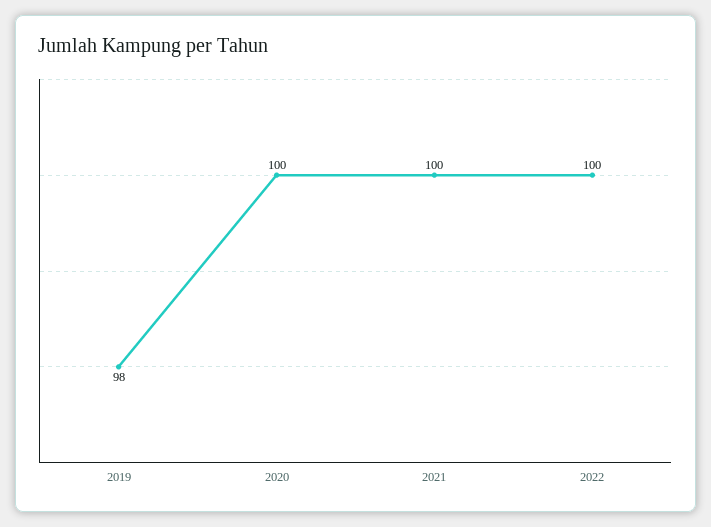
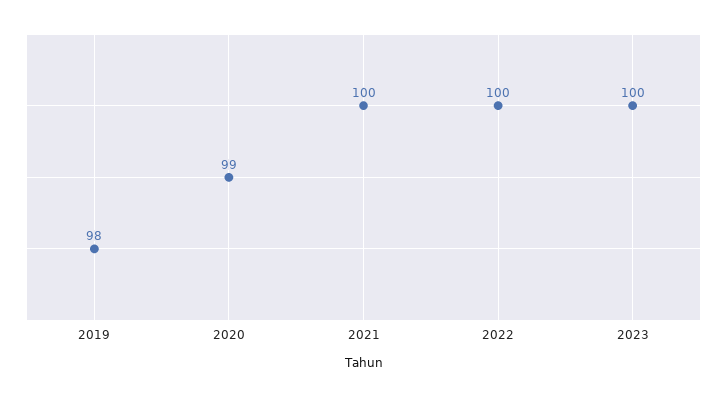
2020: 100 -> 99
2023: none -> 100

